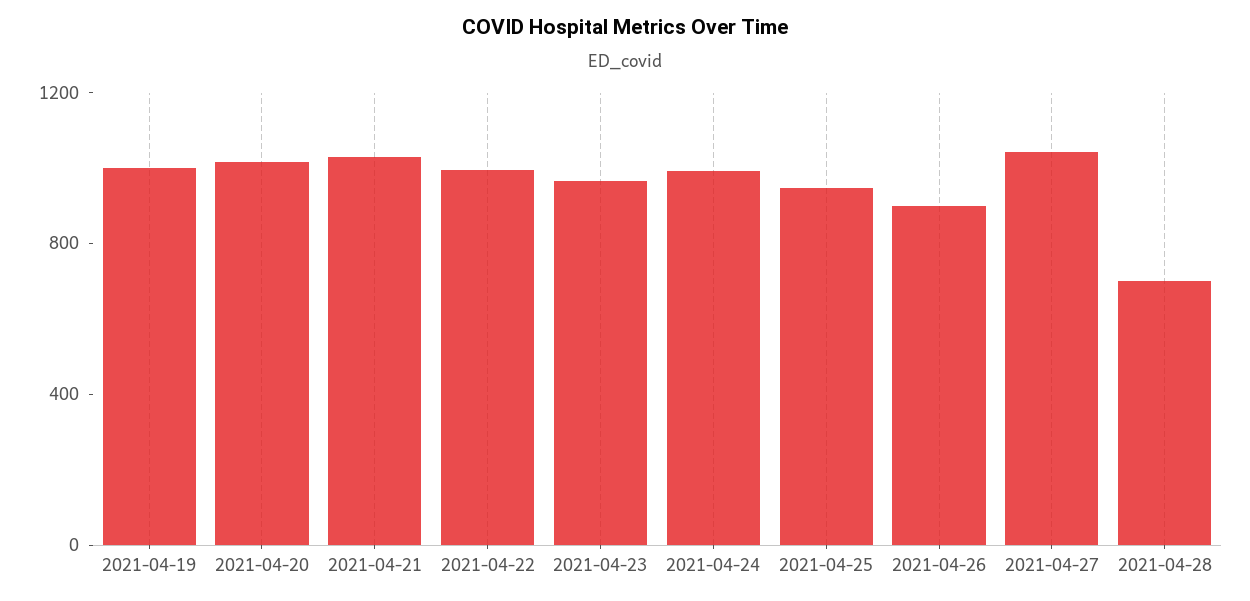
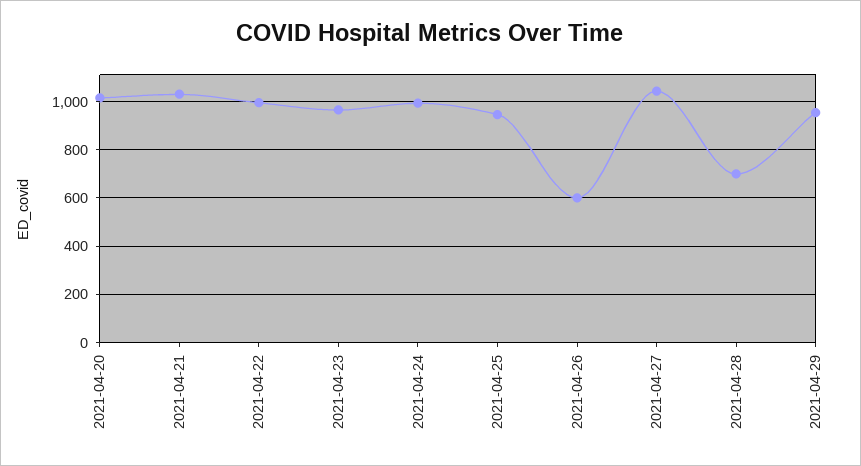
2021-04-19: 1000 -> none
2021-04-26: 900 -> 600
2021-04-29: none -> 950

